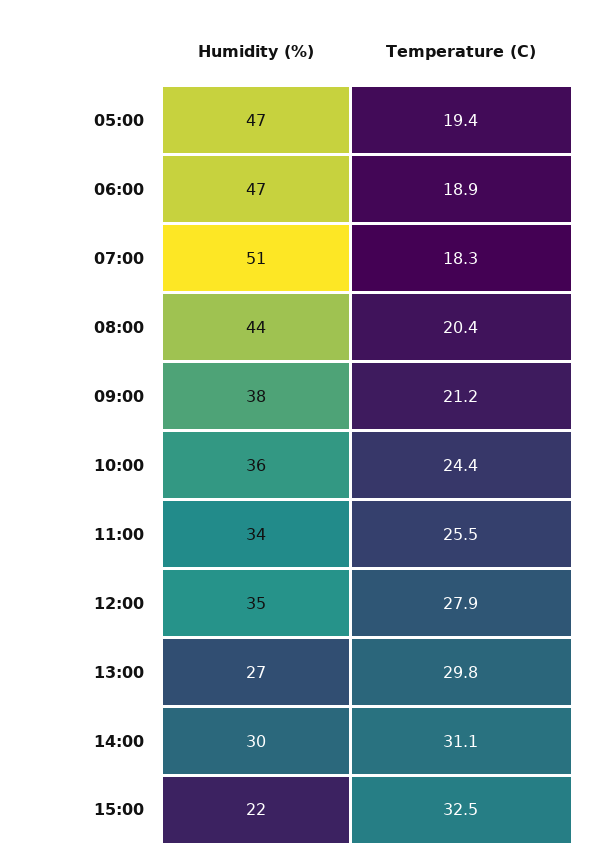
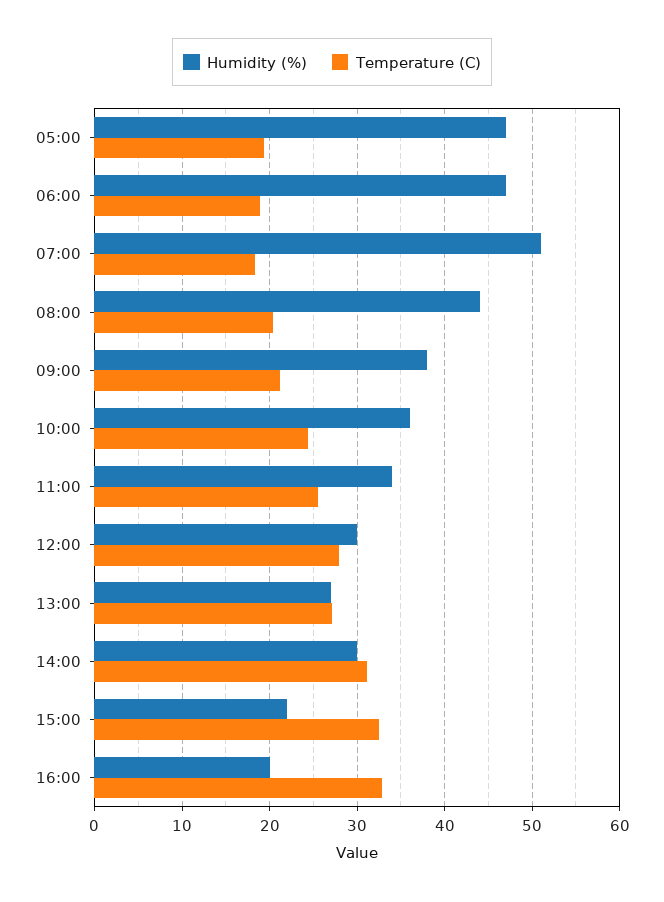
Humidity (%), 12:00: 35 -> 30
Temperature (C), 13:00: 29.8 -> 27
Humidity (%), 16:00: none -> 20
Temperature (C), 16:00: none -> 33

